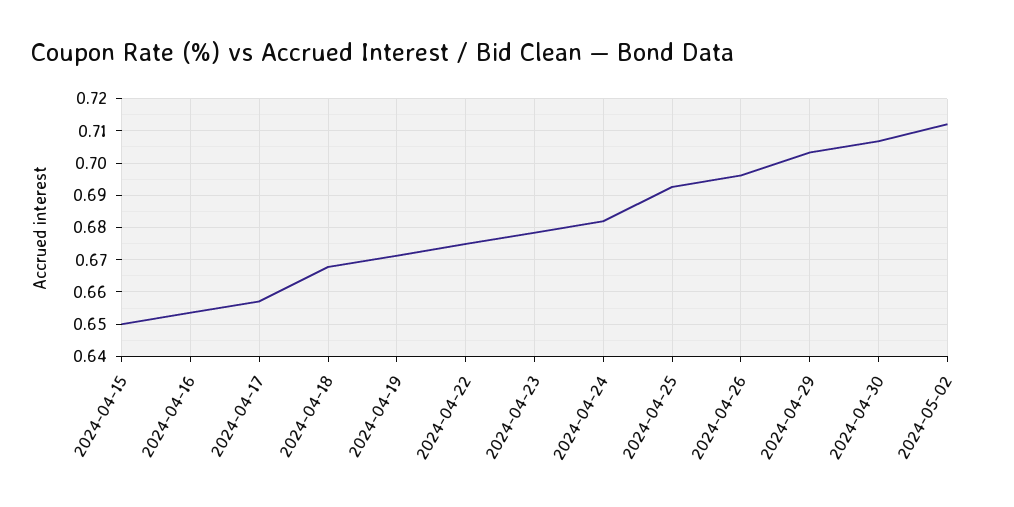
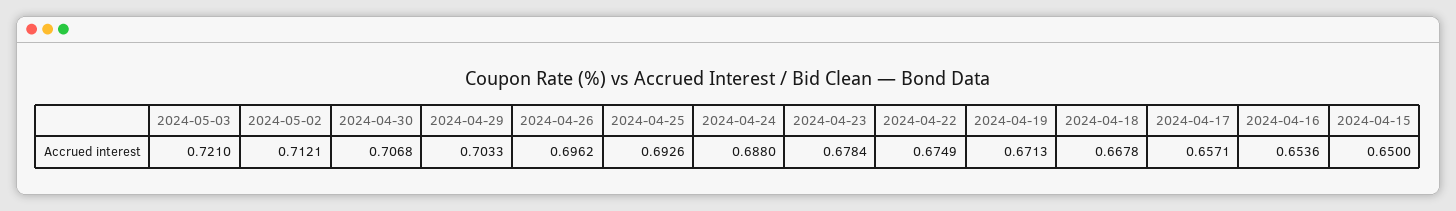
2024-04-24: 0.682 -> 0.688
2024-05-03: none -> 0.721

